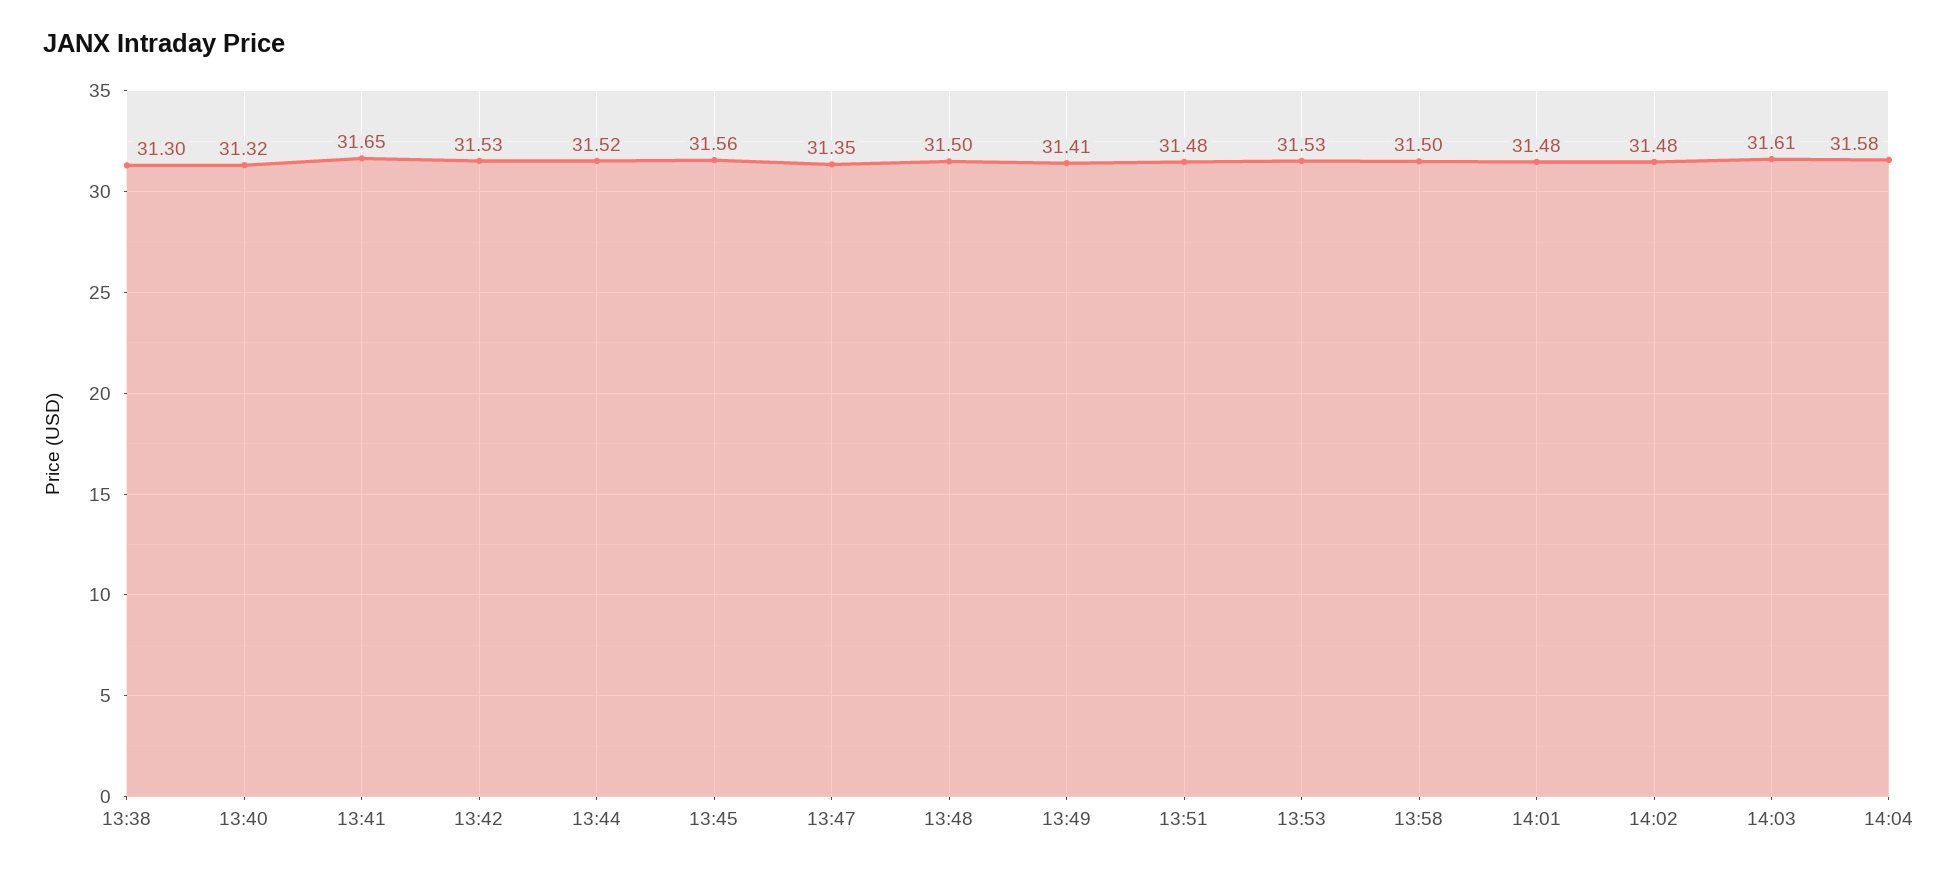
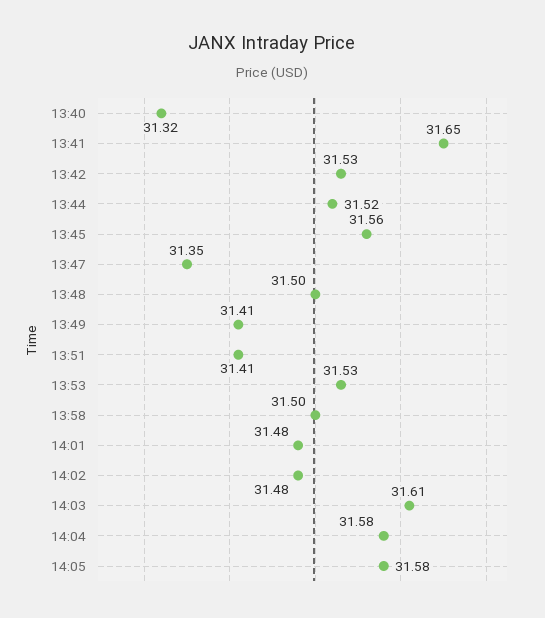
13:38: 31.3 -> none
13:51: 31.48 -> 31.41
14:05: none -> 31.58

